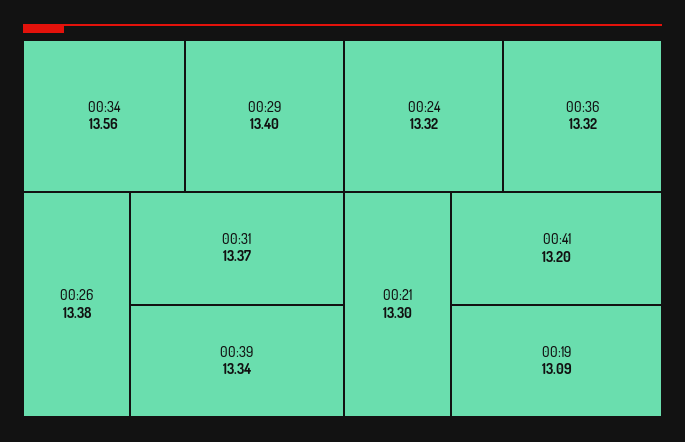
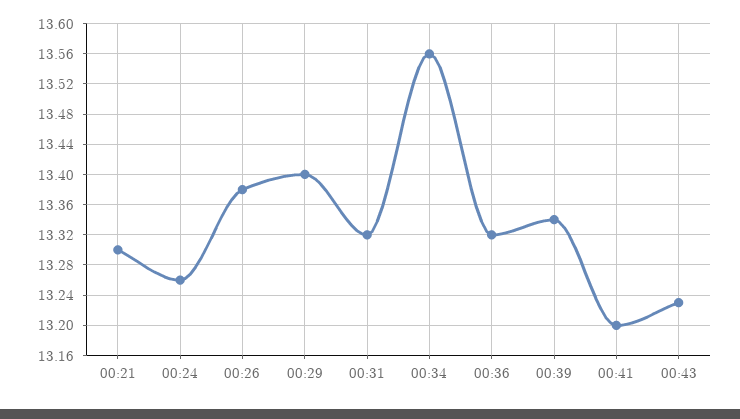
00:31: 13.37 -> 13.32
00:24: 13.32 -> 13.26
00:19: 13.09 -> none
00:43: none -> 13.23

